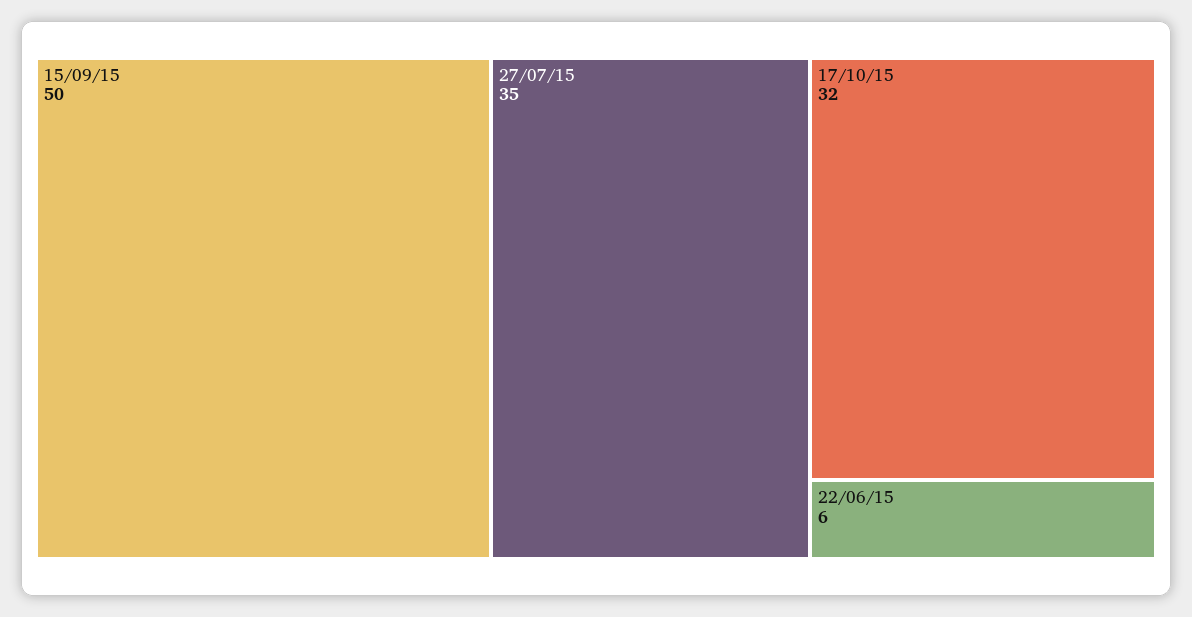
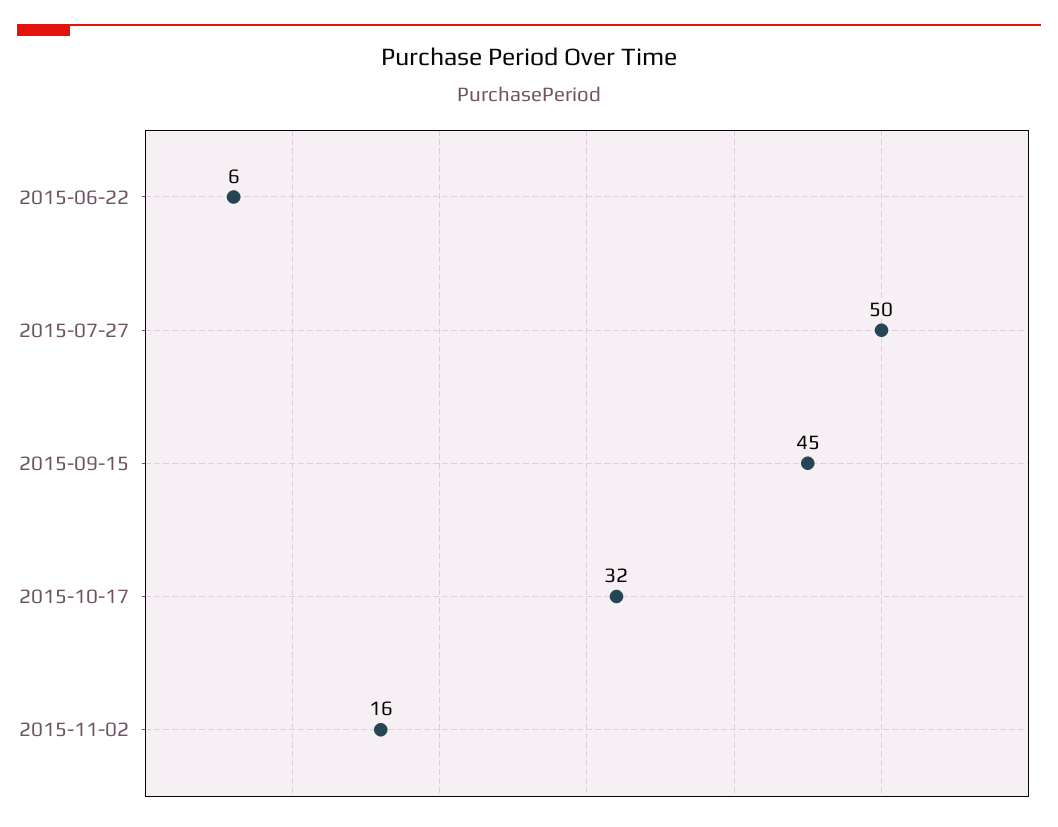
15/09/15: 50 -> 45
27/07/15: 35 -> 50
2015-11-02: none -> 16

